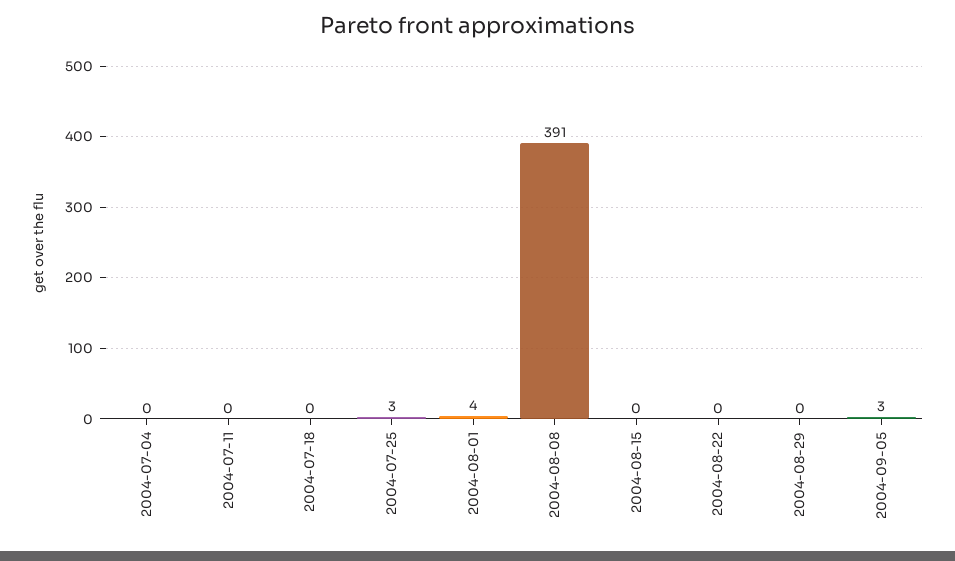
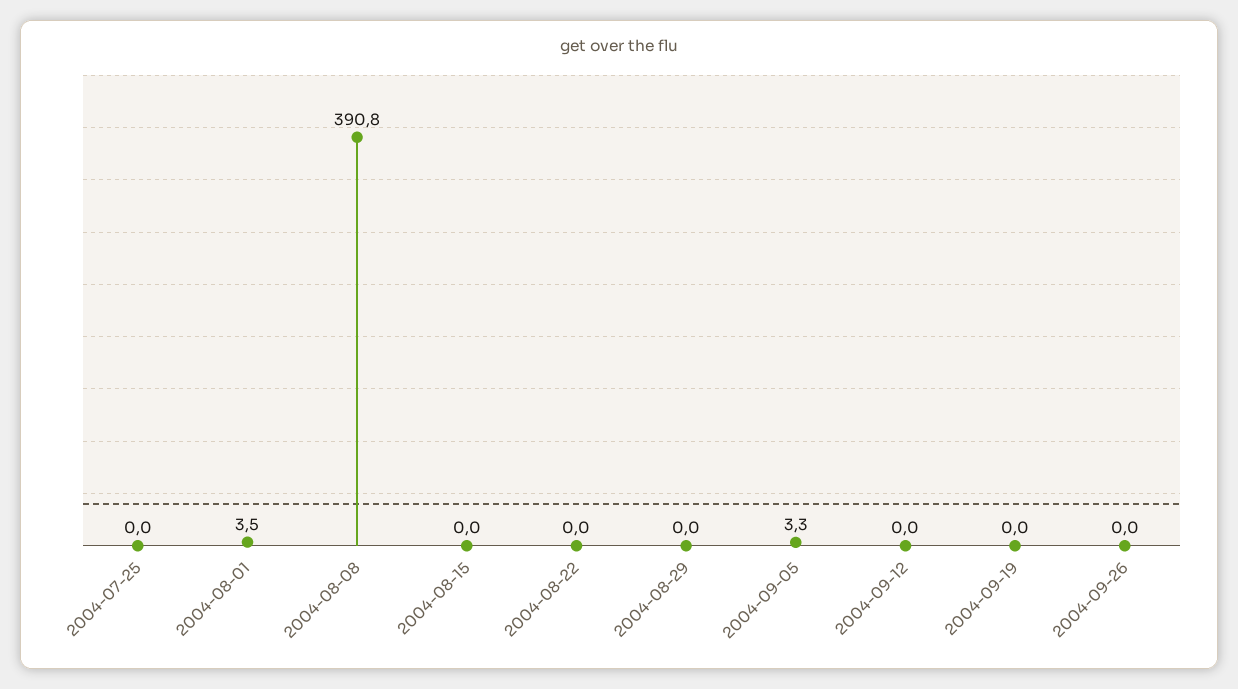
2004-07-04: 0 -> none
2004-07-11: 0 -> none
2004-07-18: 0 -> none
2004-07-25: 3 -> 0
2004-09-12: none -> 0
2004-09-19: none -> 0
2004-09-26: none -> 0

